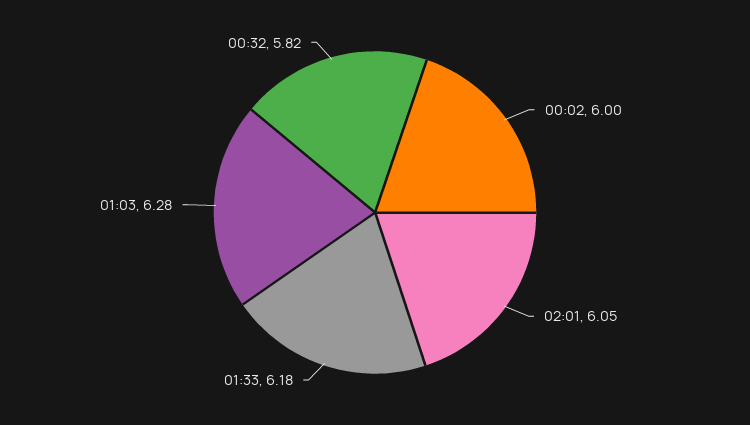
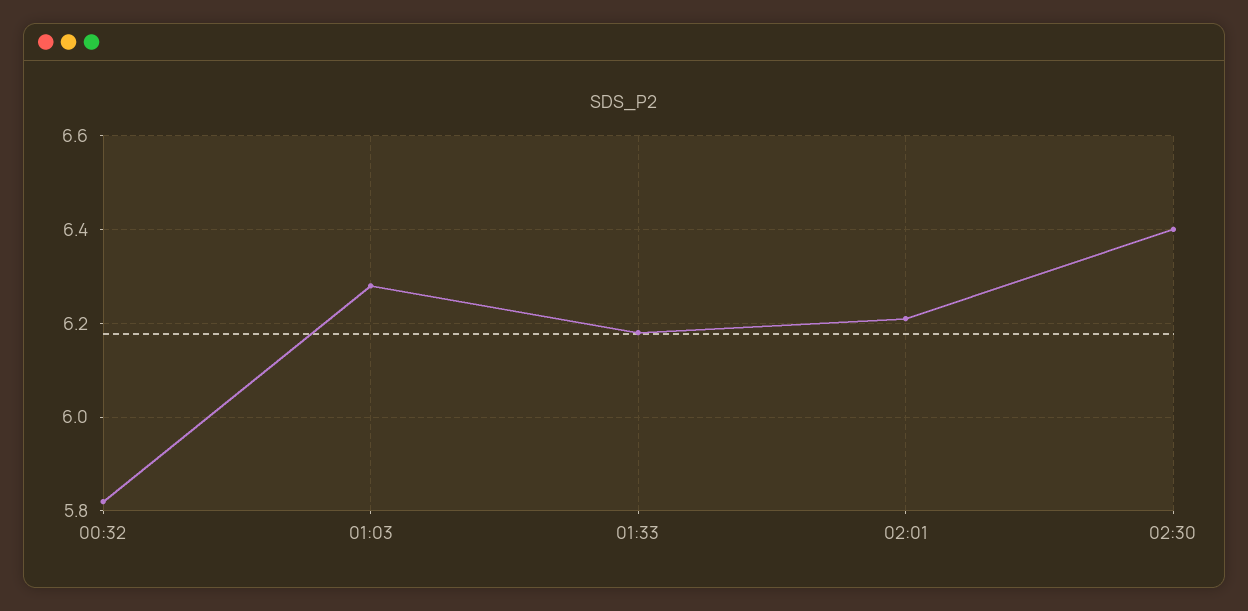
00:02: 6 -> none
02:01: 6.05 -> 6.2
02:30: none -> 6.4

